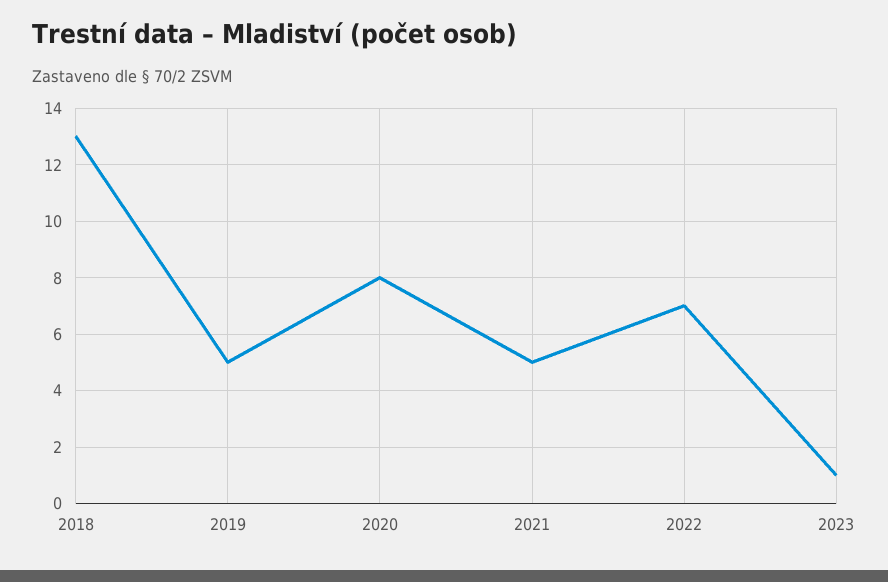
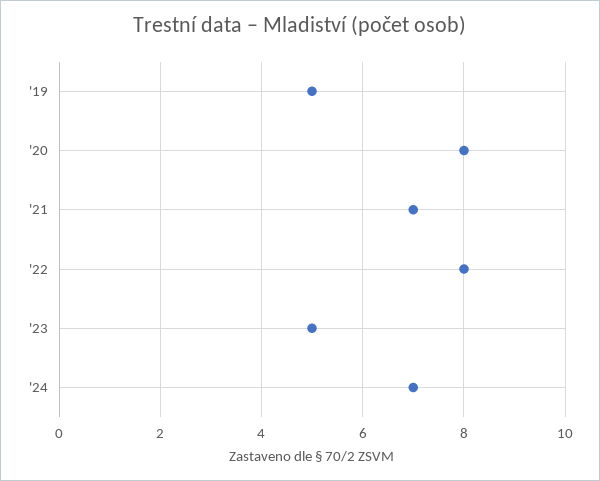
2018: 13 -> none
2021: 5 -> 7
2022: 7 -> 8
2023: 1 -> 5
'24: none -> 7

